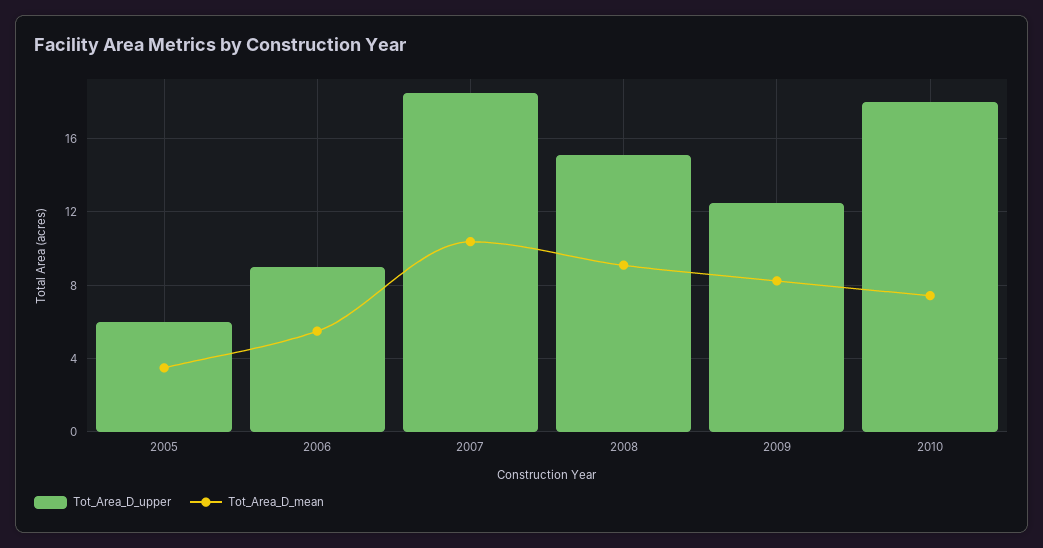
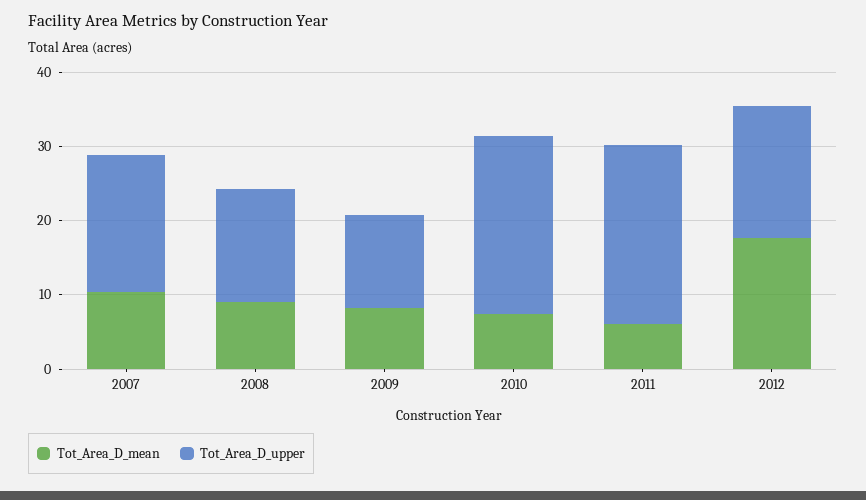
Tot_Area_D_upper, 2005: 6 -> none
Tot_Area_D_mean, 2005: 3.5 -> none
Tot_Area_D_upper, 2006: 9 -> none
Tot_Area_D_mean, 2006: 5.5 -> none
Tot_Area_D_upper, 2010: 18 -> 24
Tot_Area_D_mean, 2011: none -> 6
Tot_Area_D_upper, 2011: none -> 24
Tot_Area_D_mean, 2012: none -> 18
Tot_Area_D_upper, 2012: none -> 18

